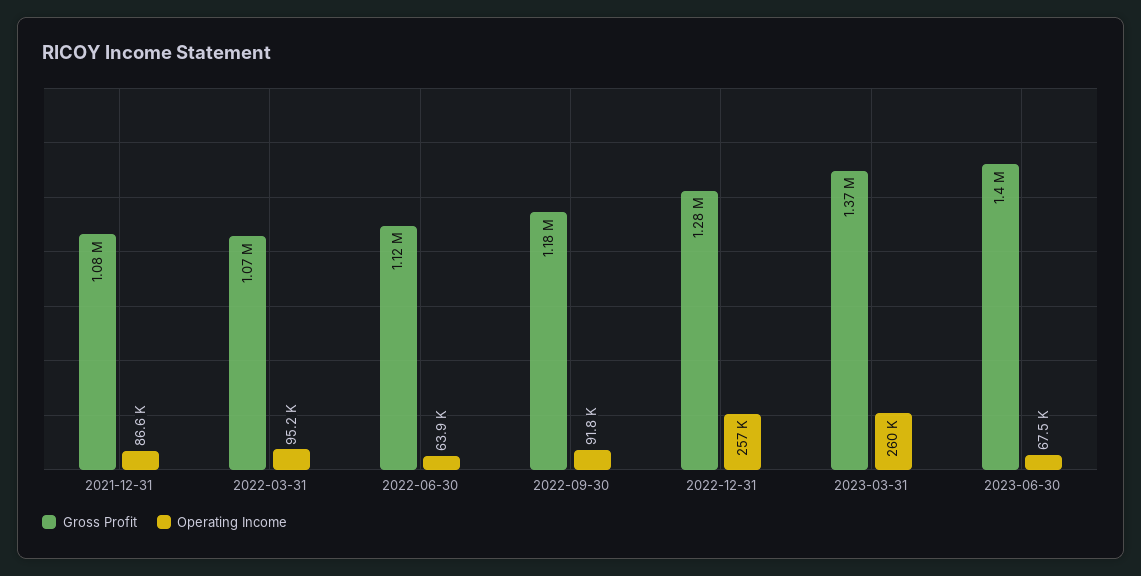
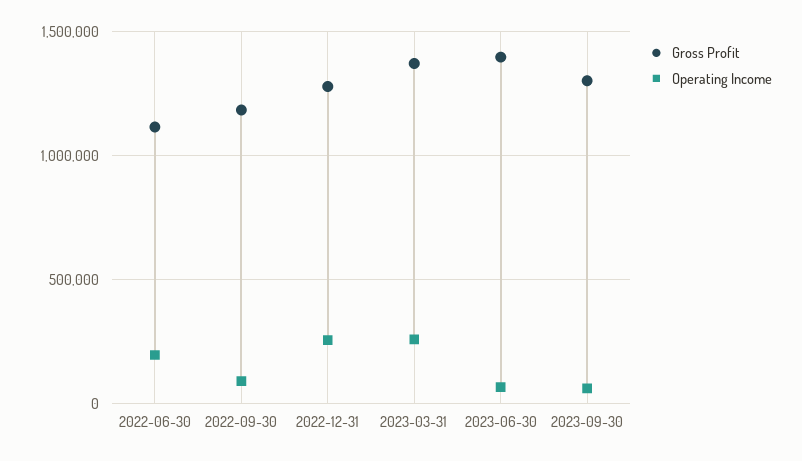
Gross Profit, 2021-12-31: 1080000 -> none
Operating Income, 2021-12-31: 86600 -> none
Gross Profit, 2022-03-31: 1070000 -> none
Operating Income, 2022-03-31: 95200 -> none
Operating Income, 2022-06-30: 63900 -> 200000
Gross Profit, 2023-09-30: none -> 1300000
Operating Income, 2023-09-30: none -> 50000

